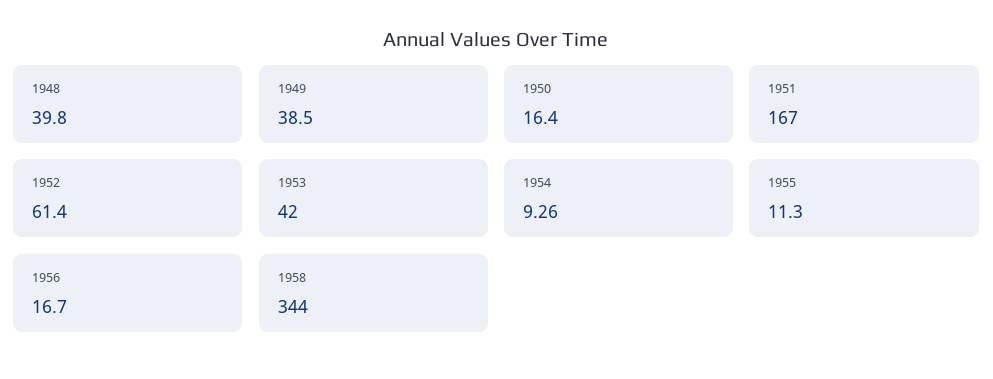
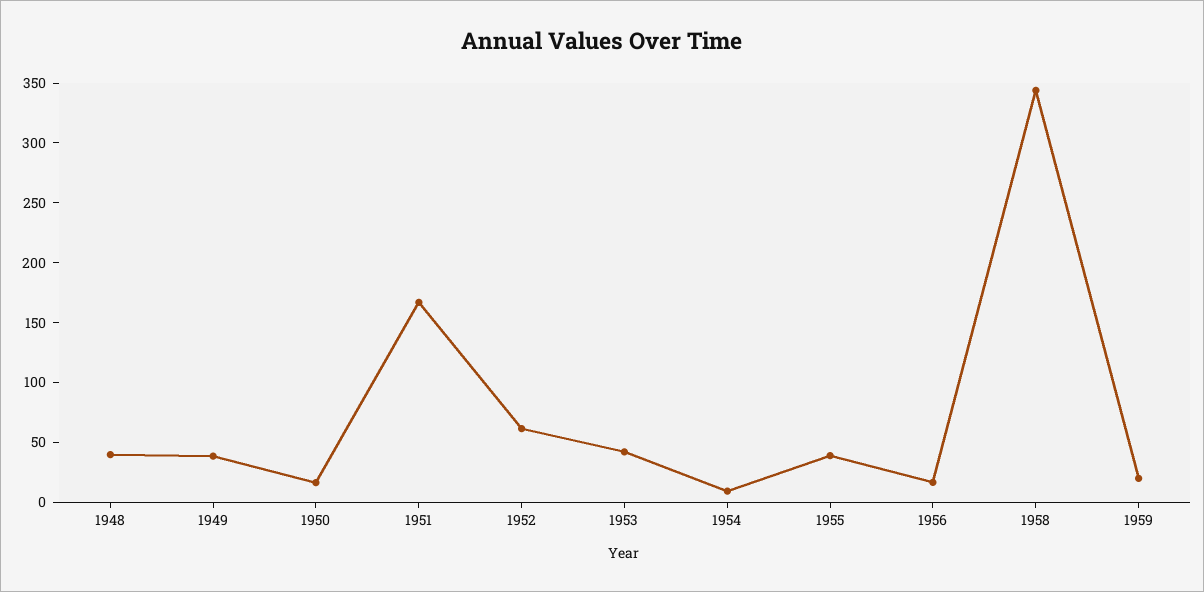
1955: 11.3 -> 40
1959: none -> 20

